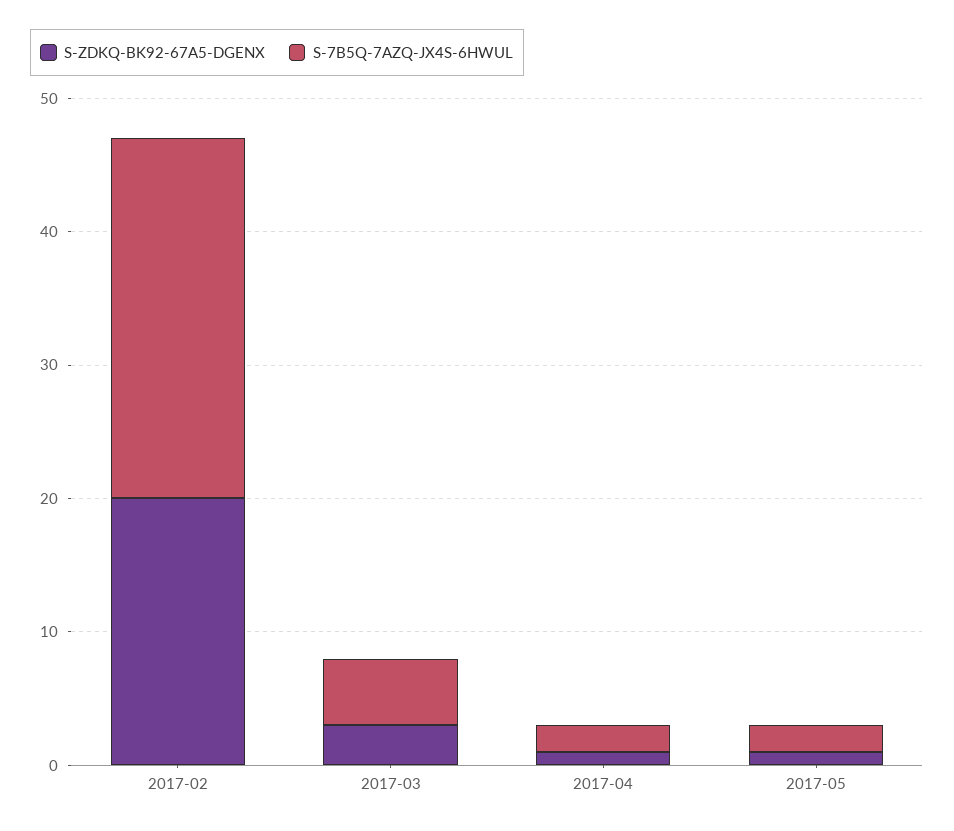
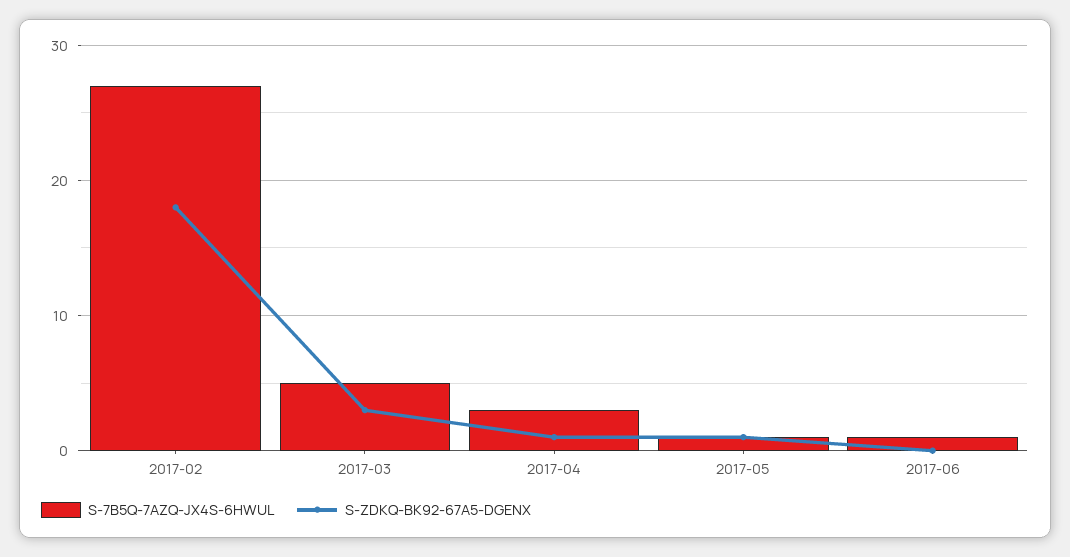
S-ZDKQ-BK92-67A5-DGENX, 2017-02: 20 -> 18
S-7B5Q-7AZQ-JX4S-6HWUL, 2017-04: 2 -> 3
S-7B5Q-7AZQ-JX4S-6HWUL, 2017-05: 2 -> 1
S-7B5Q-7AZQ-JX4S-6HWUL, 2017-06: none -> 1
S-ZDKQ-BK92-67A5-DGENX, 2017-06: none -> 0

